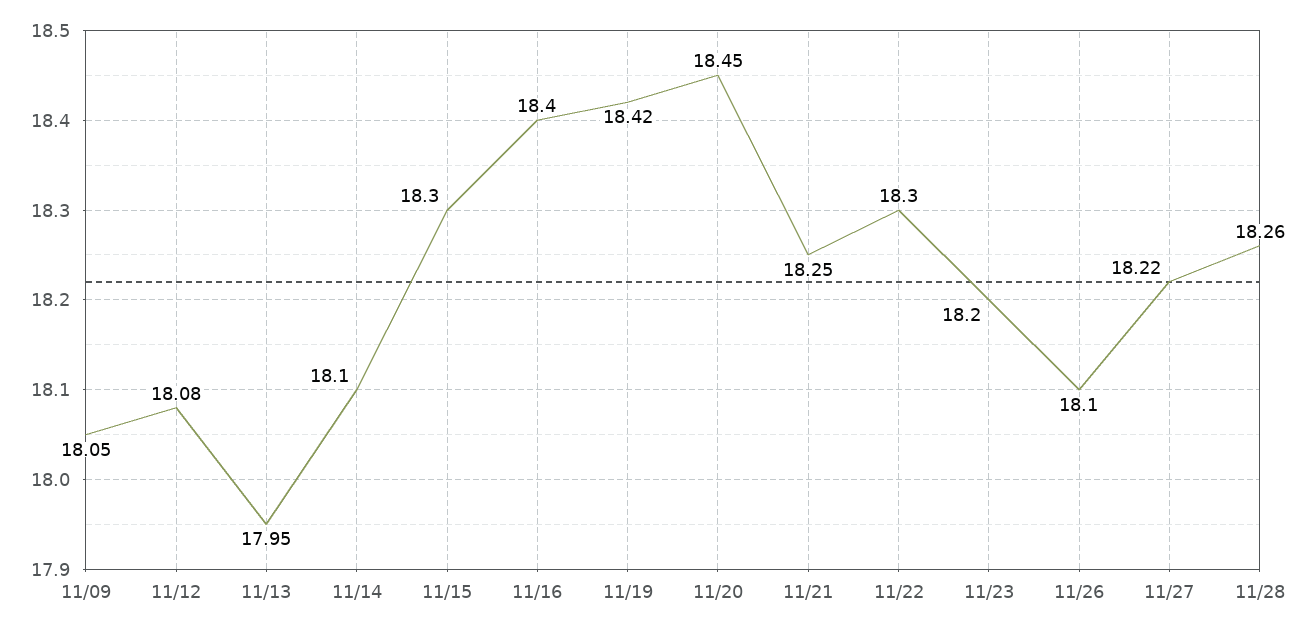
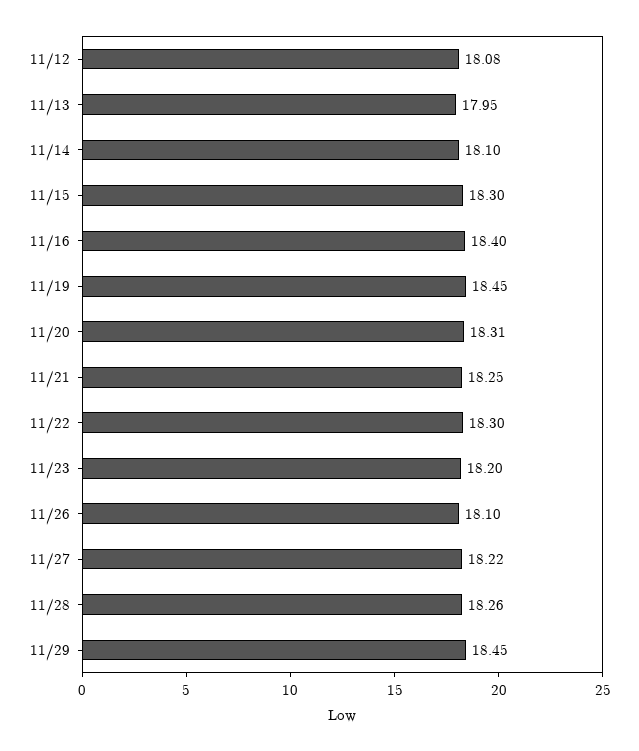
11/09: 18.05 -> none
11/19: 18.42 -> 18.45
11/20: 18.45 -> 18.31
11/29: none -> 18.45

